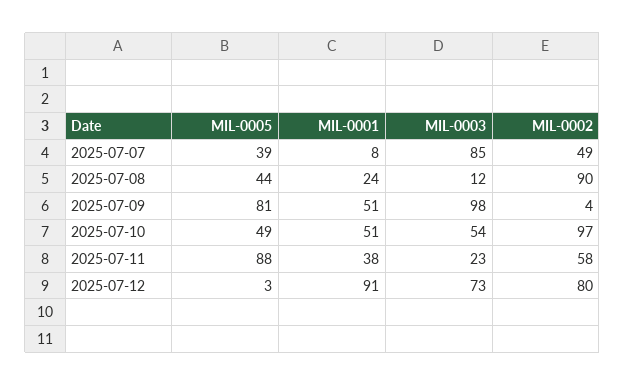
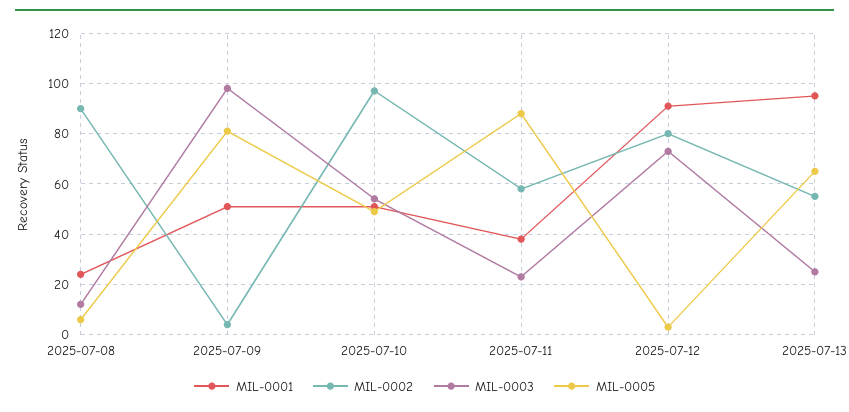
MIL-0005, 2025-07-07: 39 -> none
MIL-0001, 2025-07-07: 8 -> none
MIL-0003, 2025-07-07: 85 -> none
MIL-0002, 2025-07-07: 49 -> none
MIL-0005, 2025-07-08: 44 -> 5
MIL-0001, 2025-07-13: none -> 95
MIL-0002, 2025-07-13: none -> 55
MIL-0003, 2025-07-13: none -> 25
MIL-0005, 2025-07-13: none -> 65

